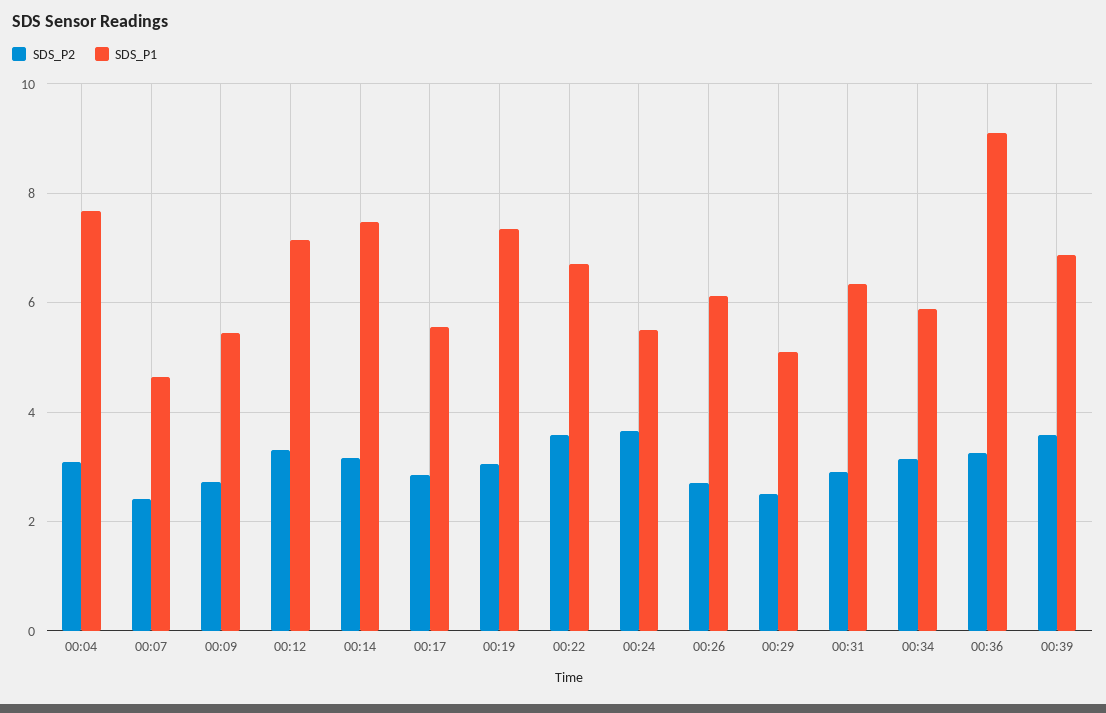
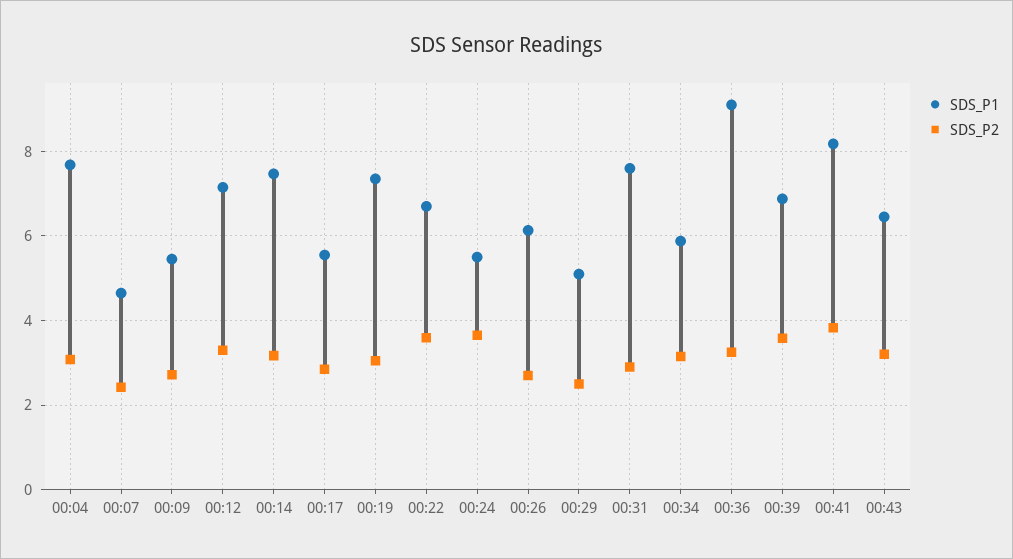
SDS_P1, 00:31: 6.4 -> 7.6
SDS_P1, 00:41: none -> 8.2
SDS_P2, 00:41: none -> 3.8
SDS_P1, 00:43: none -> 6.4
SDS_P2, 00:43: none -> 3.2

